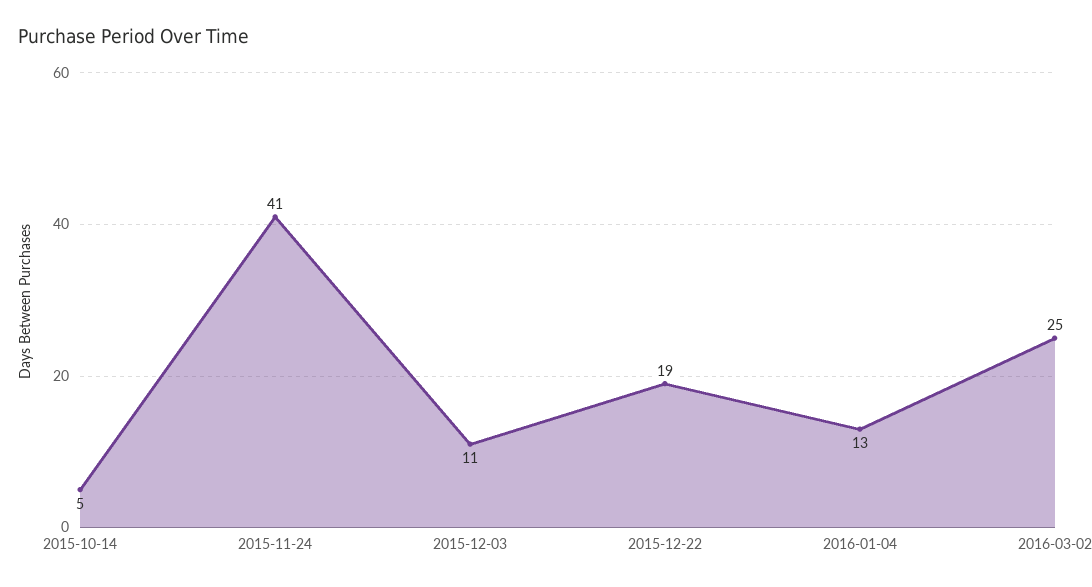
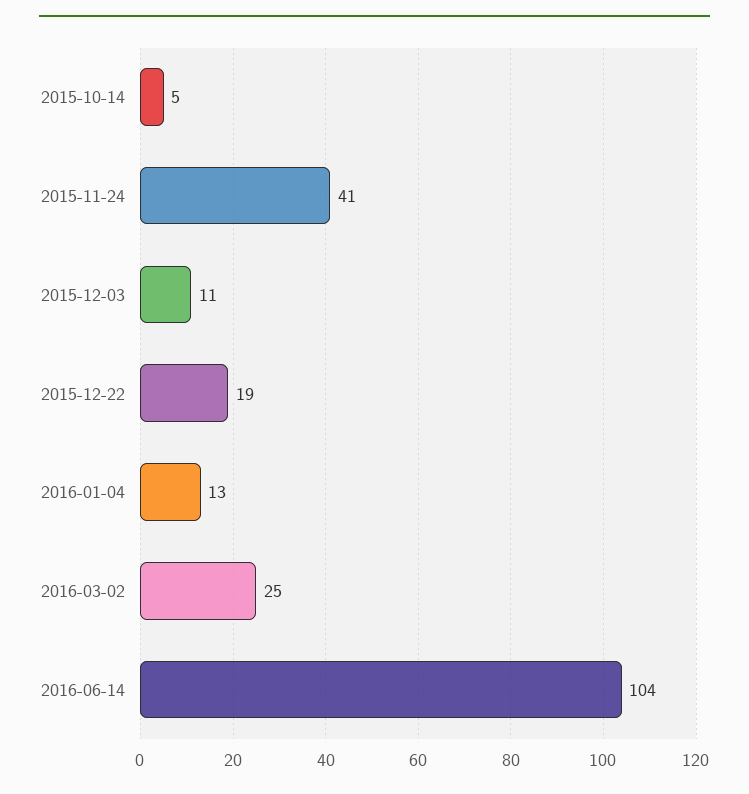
2016-06-14: none -> 104

